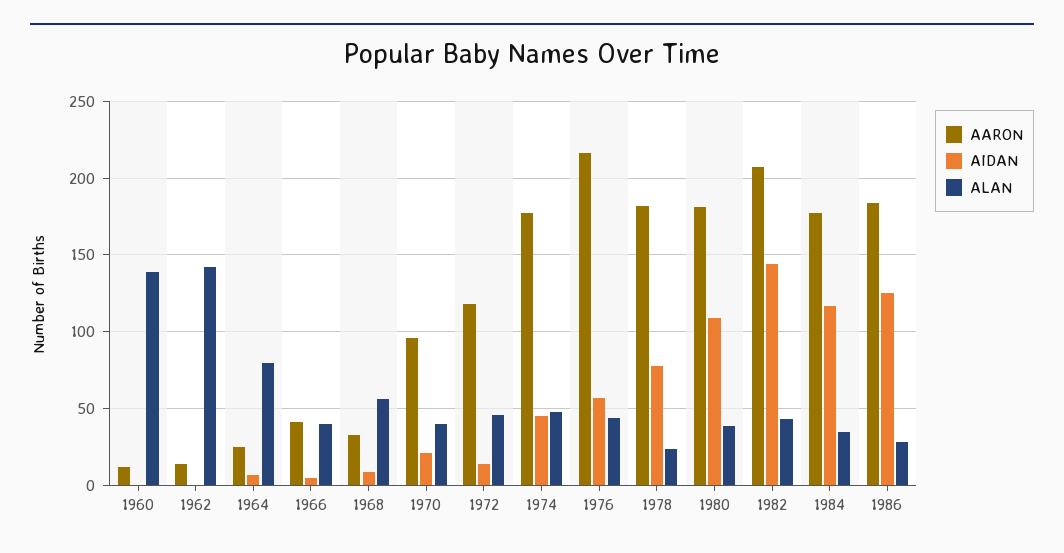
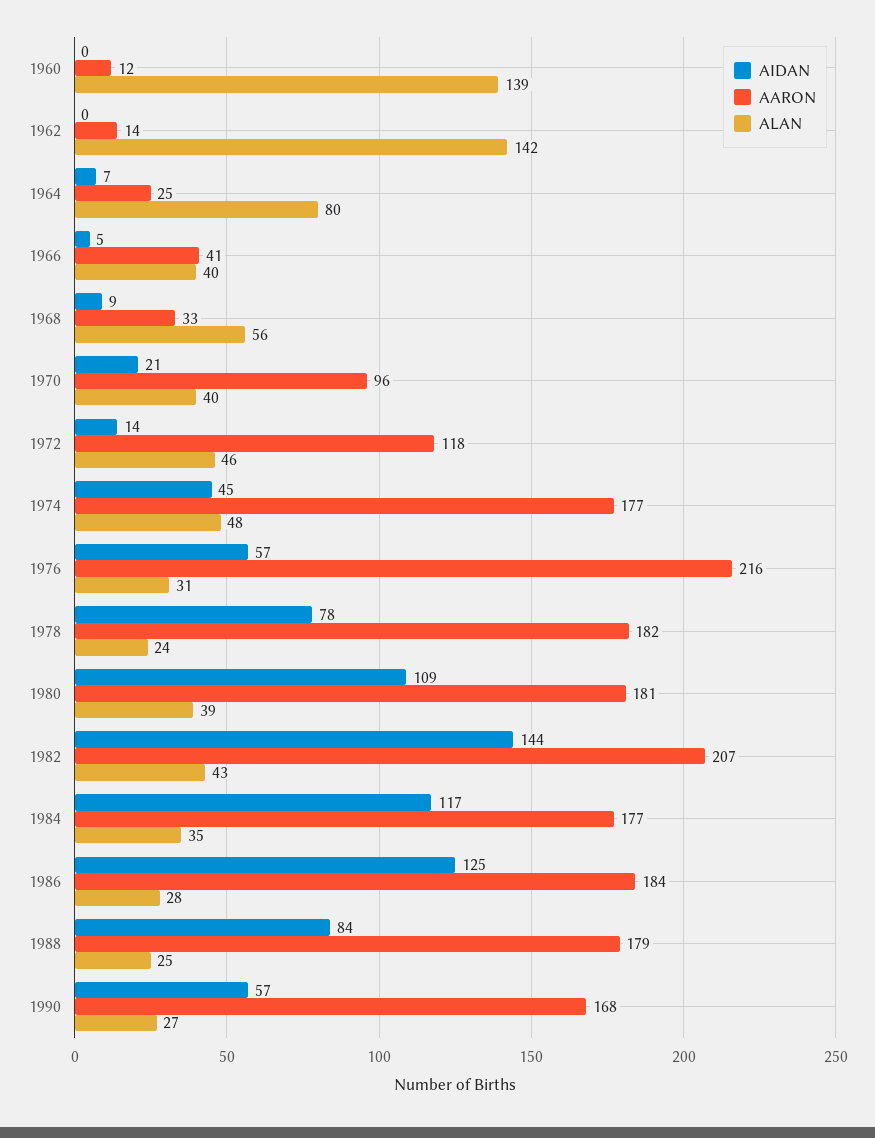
ALAN, 1976: 45 -> 31
AIDAN, 1988: none -> 84
AARON, 1988: none -> 179
ALAN, 1988: none -> 25
AIDAN, 1990: none -> 57
AARON, 1990: none -> 168
ALAN, 1990: none -> 27

